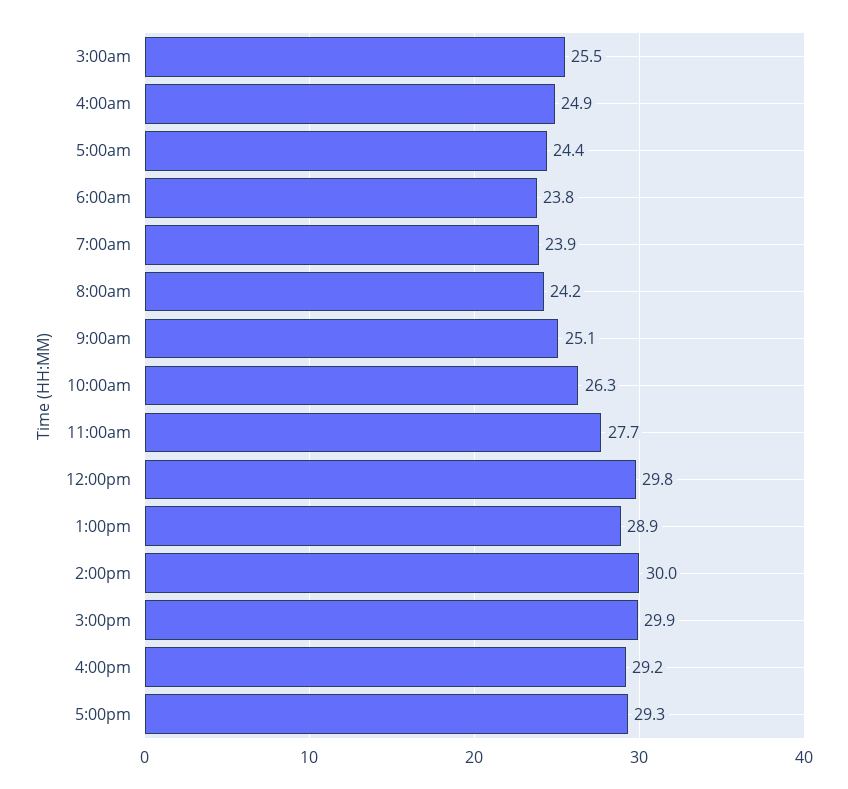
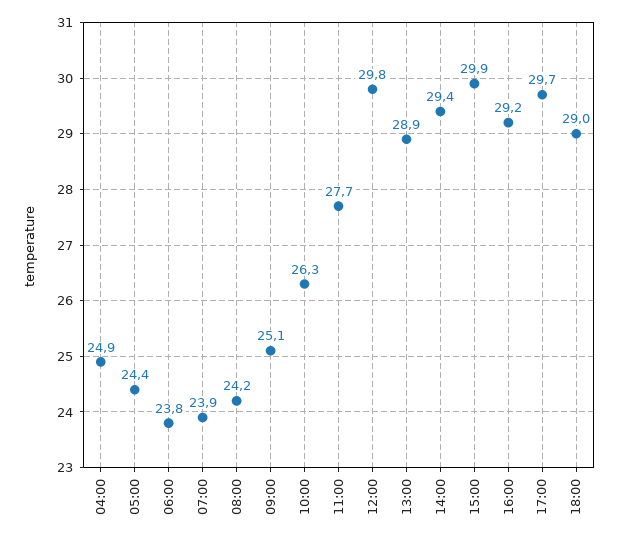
3:00am: 25.5 -> none
2:00pm: 30 -> 29.4
5:00pm: 29.3 -> 29.7
18:00: none -> 29

